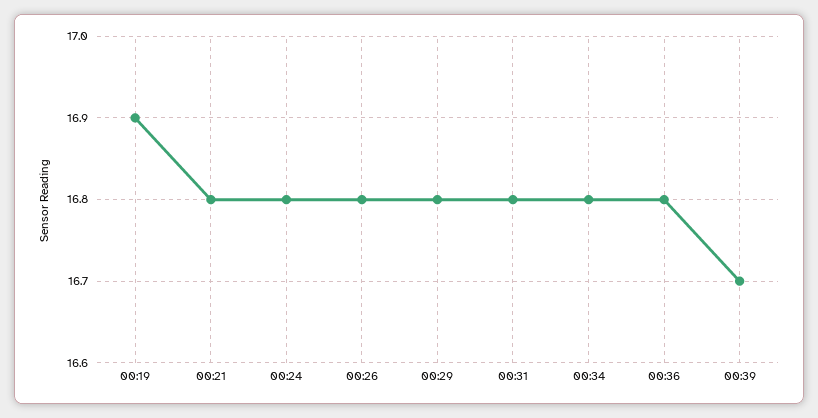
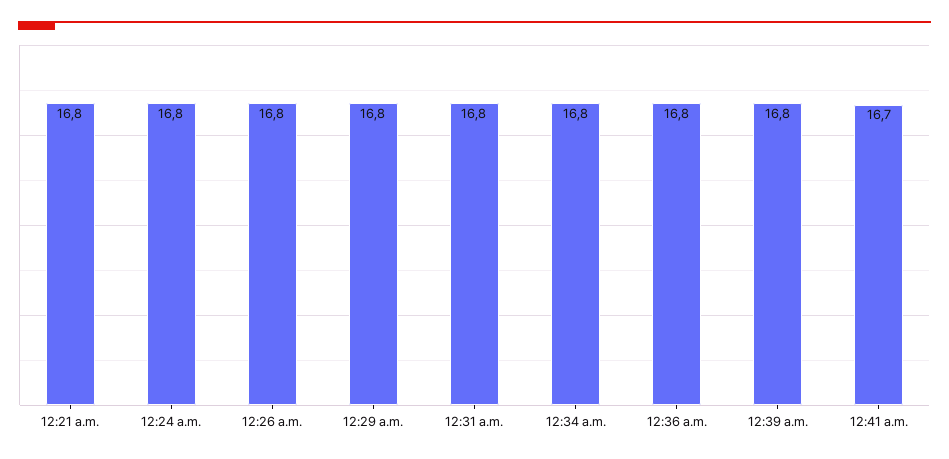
00:19: 16.9 -> none
00:39: 16.7 -> 16.8
12:41 a.m.: none -> 16.7

